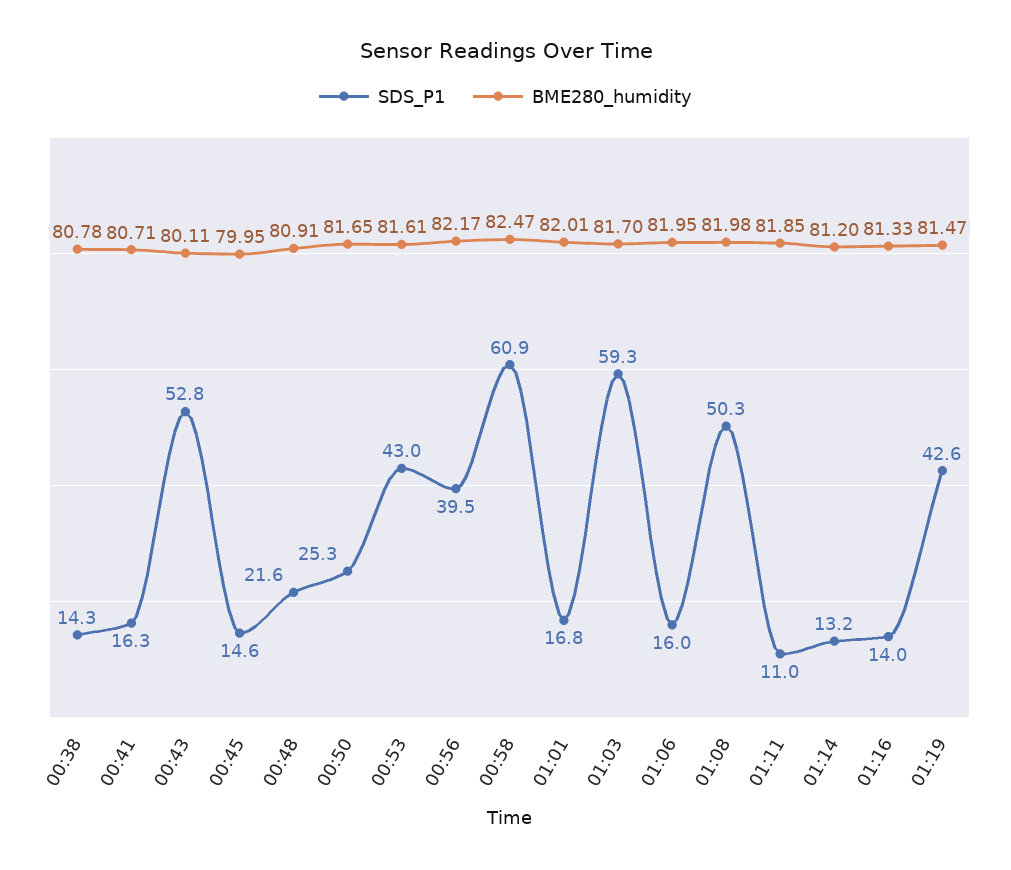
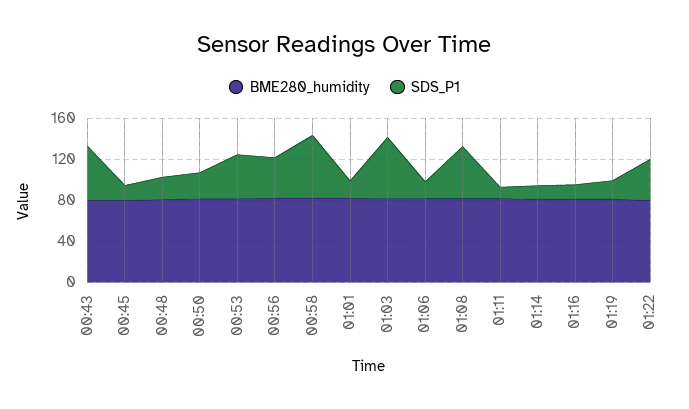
SDS_P1, 00:38: 14.3 -> none
BME280_humidity, 00:38: 80.78 -> none
SDS_P1, 00:41: 16.3 -> none
BME280_humidity, 00:41: 80.71 -> none
SDS_P1, 01:19: 42.6 -> 20
BME280_humidity, 01:22: none -> 80
SDS_P1, 01:22: none -> 40

